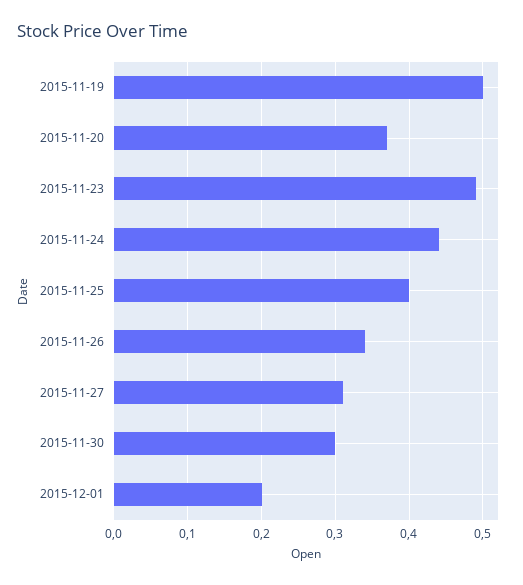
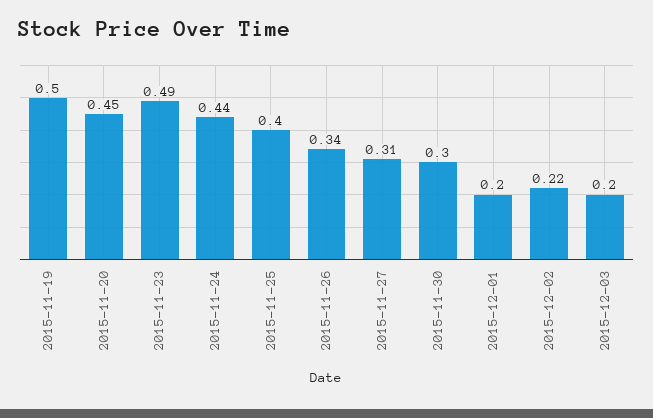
2015-11-20: 0.37 -> 0.45
2015-12-02: none -> 0.22
2015-12-03: none -> 0.2

